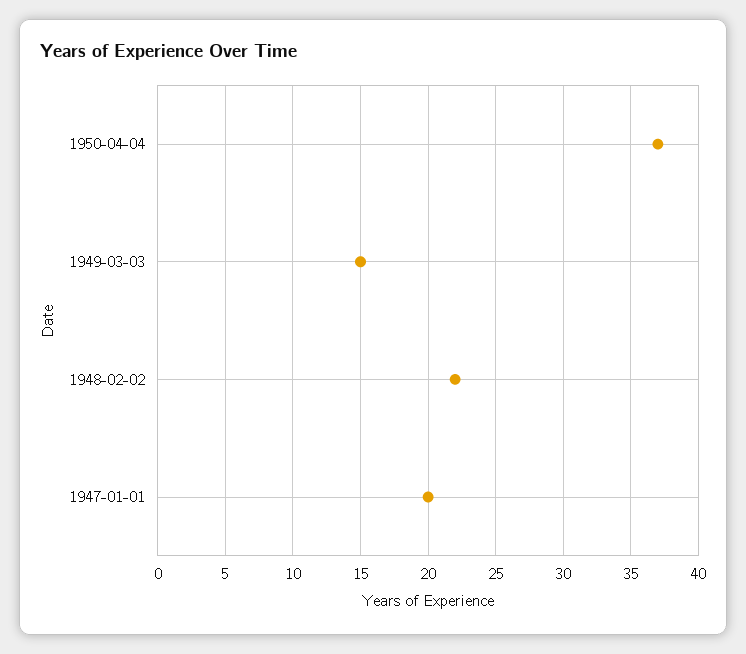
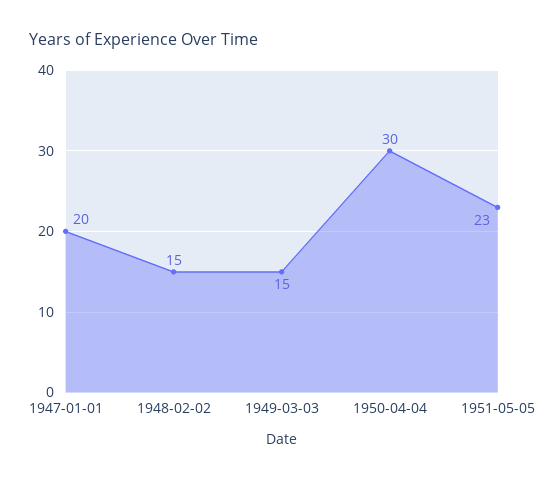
1950-04-04: 37 -> 30
1948-02-02: 22 -> 15
1951-05-05: none -> 23

